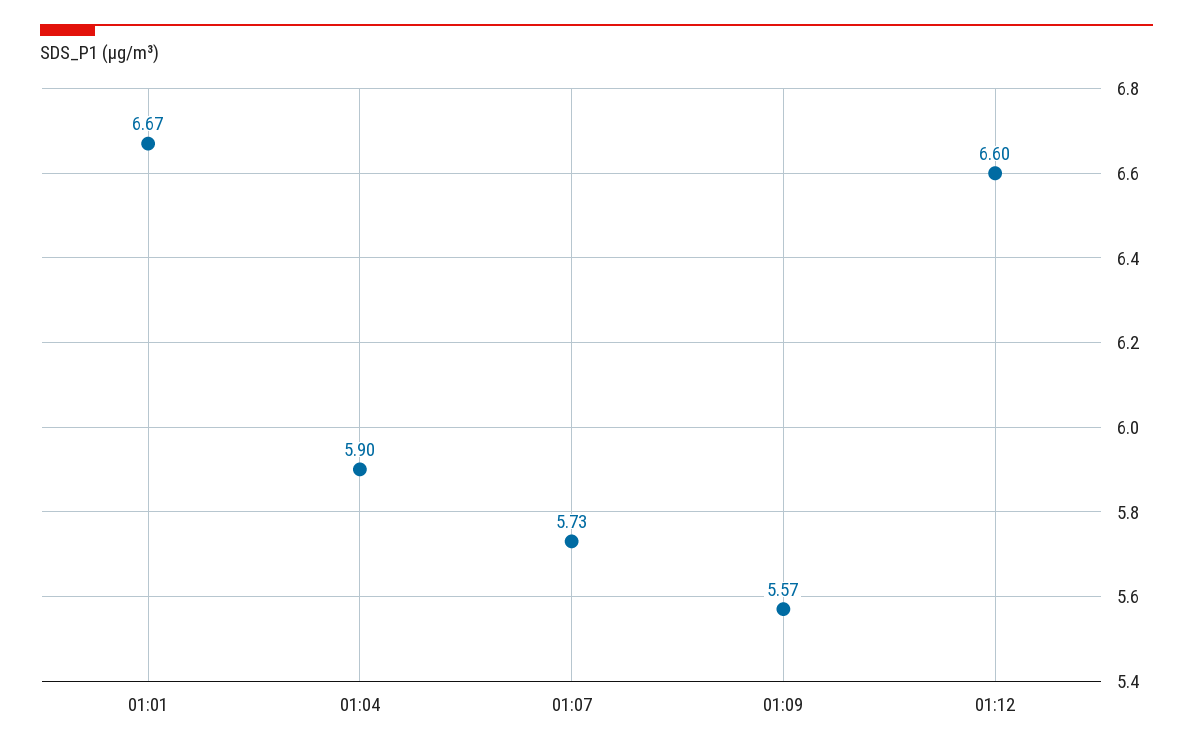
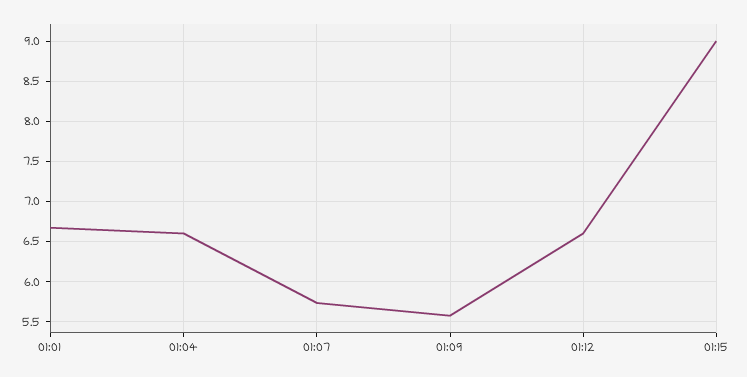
01:04: 5.9 -> 6.6
01:15: none -> 9

